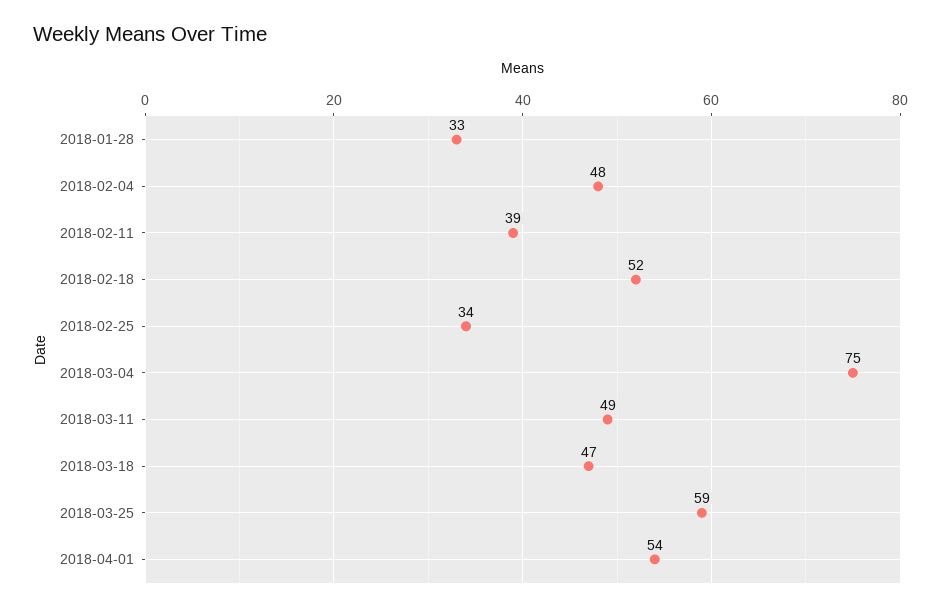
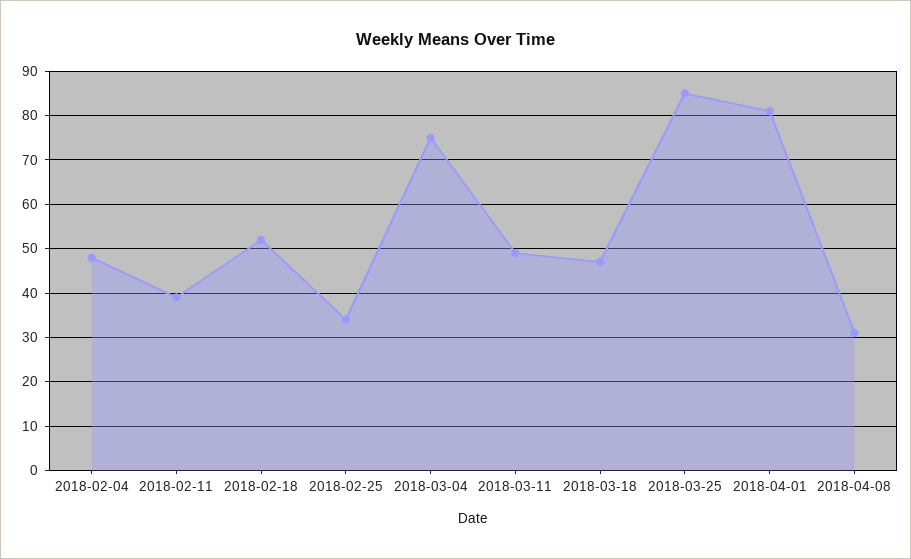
2018-01-28: 33 -> none
2018-03-25: 59 -> 85
2018-04-01: 54 -> 80
2018-04-08: none -> 30

